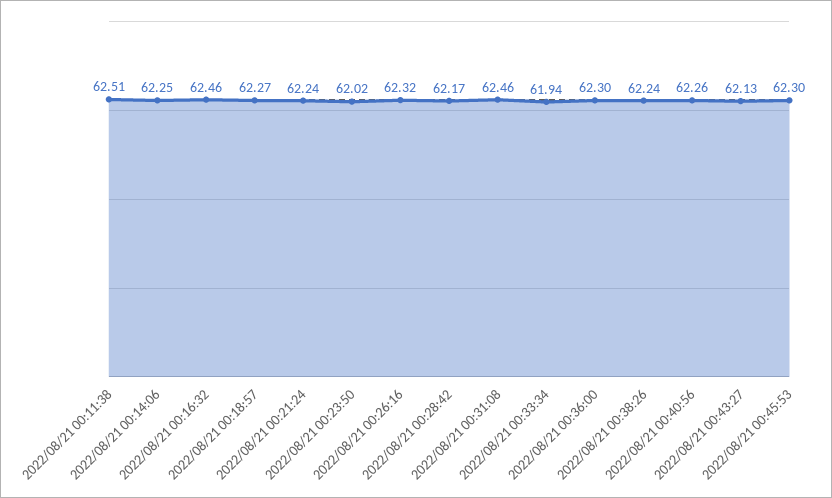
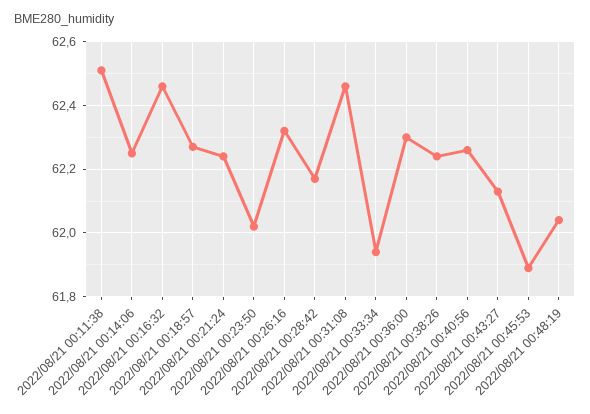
2022/08/21 00:45:53: 62.3 -> 61.9
2022/08/21 00:48:19: none -> 62.05

